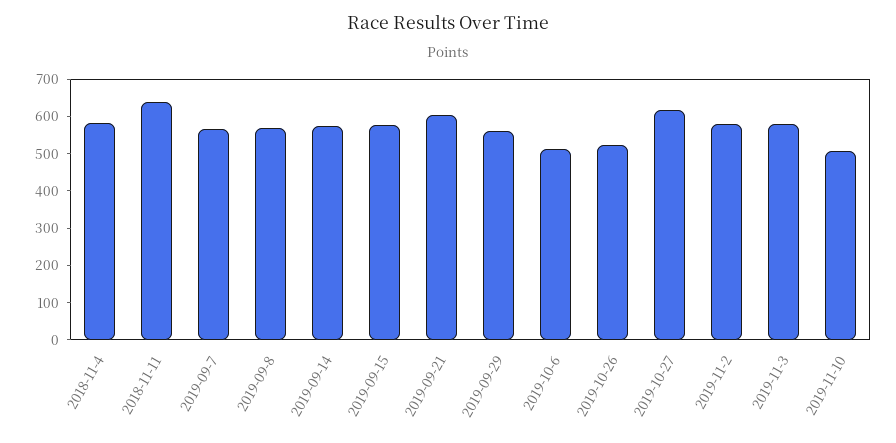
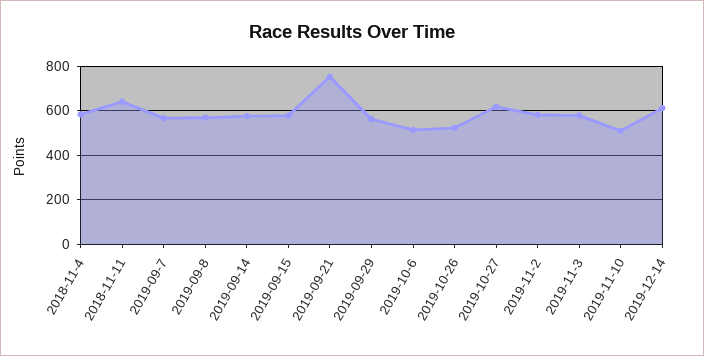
2019-09-21: 600 -> 750
2019-12-14: none -> 600

